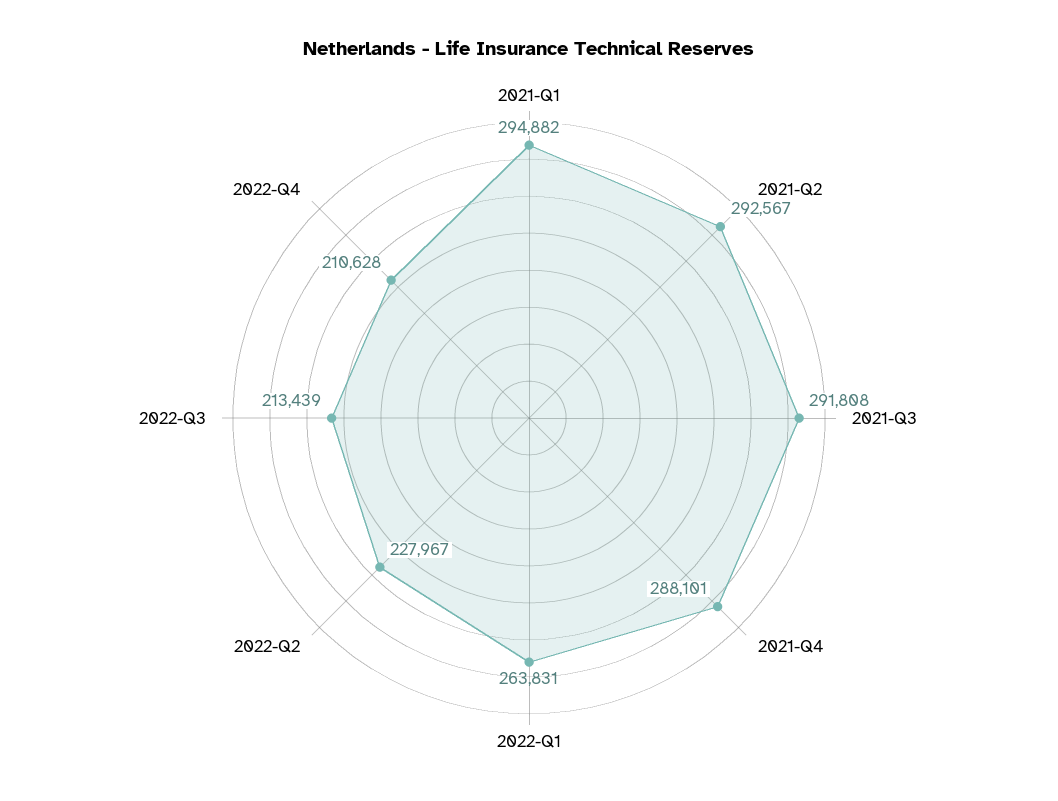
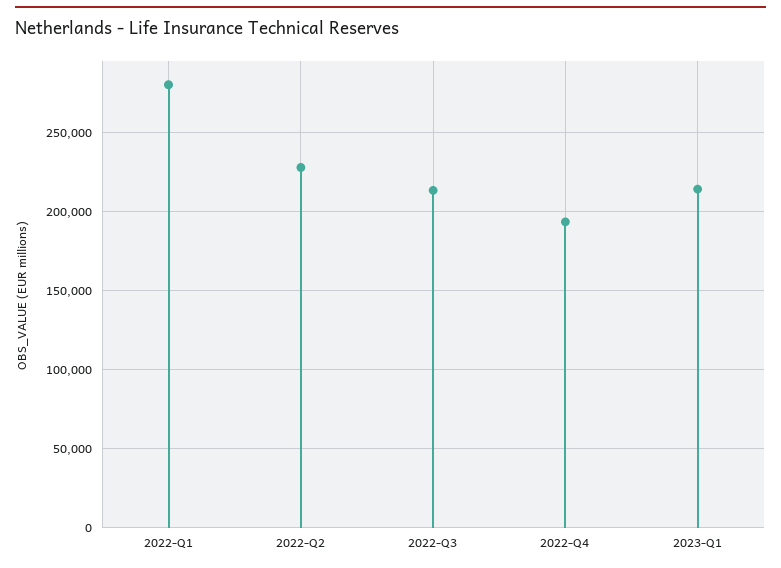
2021-Q1: 294882 -> none
2021-Q2: 292567 -> none
2021-Q3: 291808 -> none
2021-Q4: 288101 -> none
2022-Q1: 263831 -> 280000
2022-Q4: 210628 -> 195000
2023-Q1: none -> 215000

